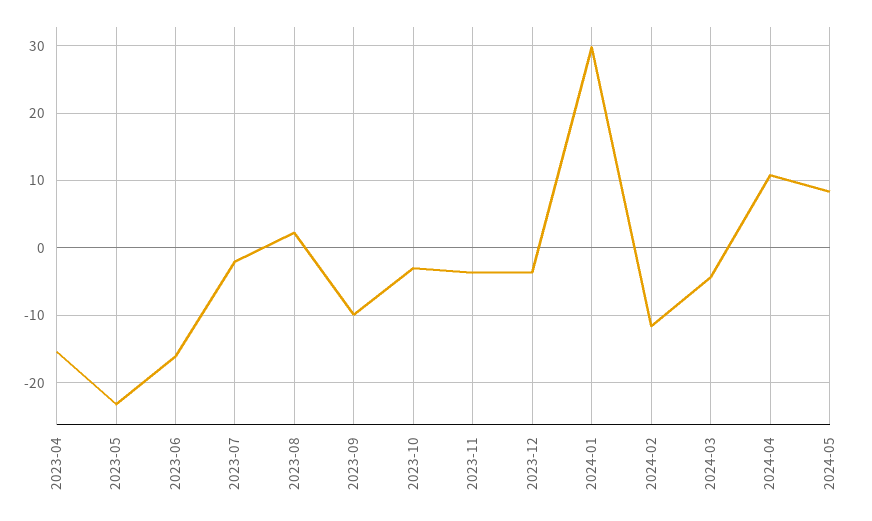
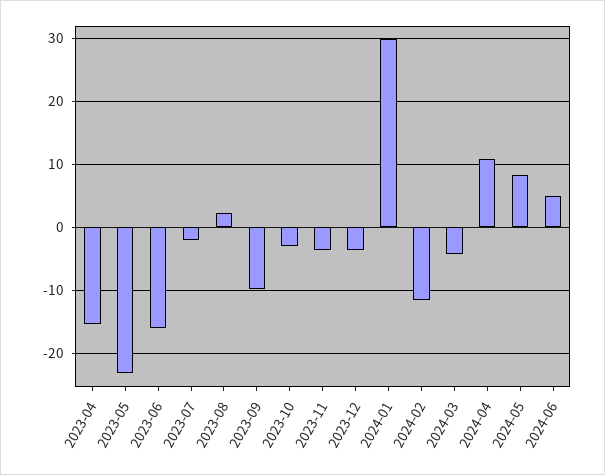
2024-06: none -> 5

